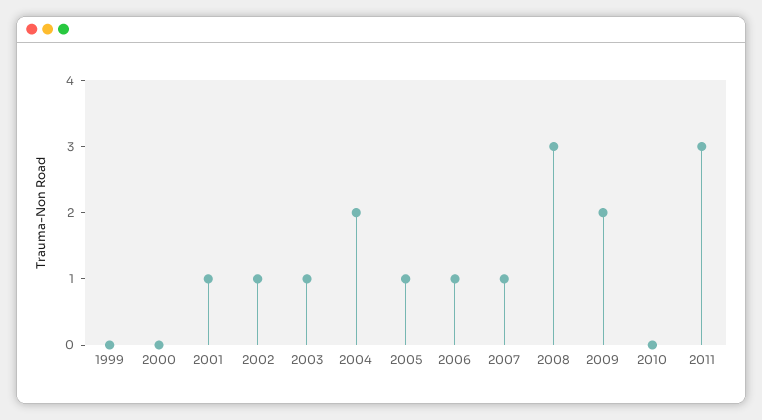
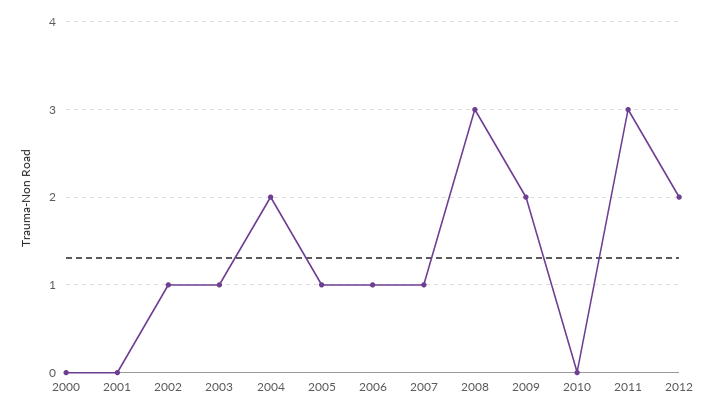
1999: 0 -> none
2001: 1 -> 0
2012: none -> 2

